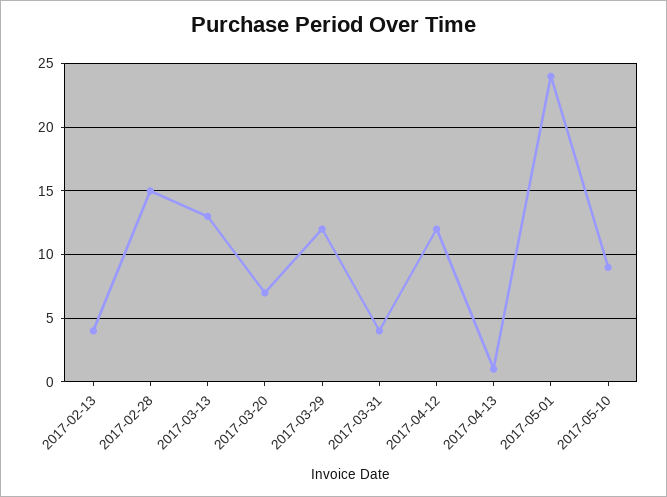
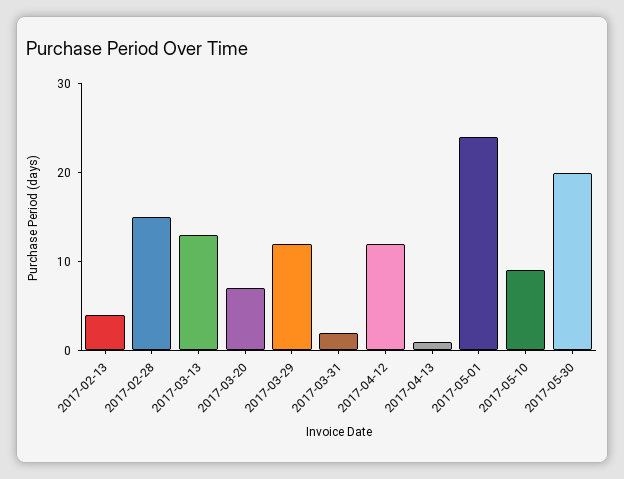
2017-03-31: 4 -> 2
2017-05-30: none -> 20

